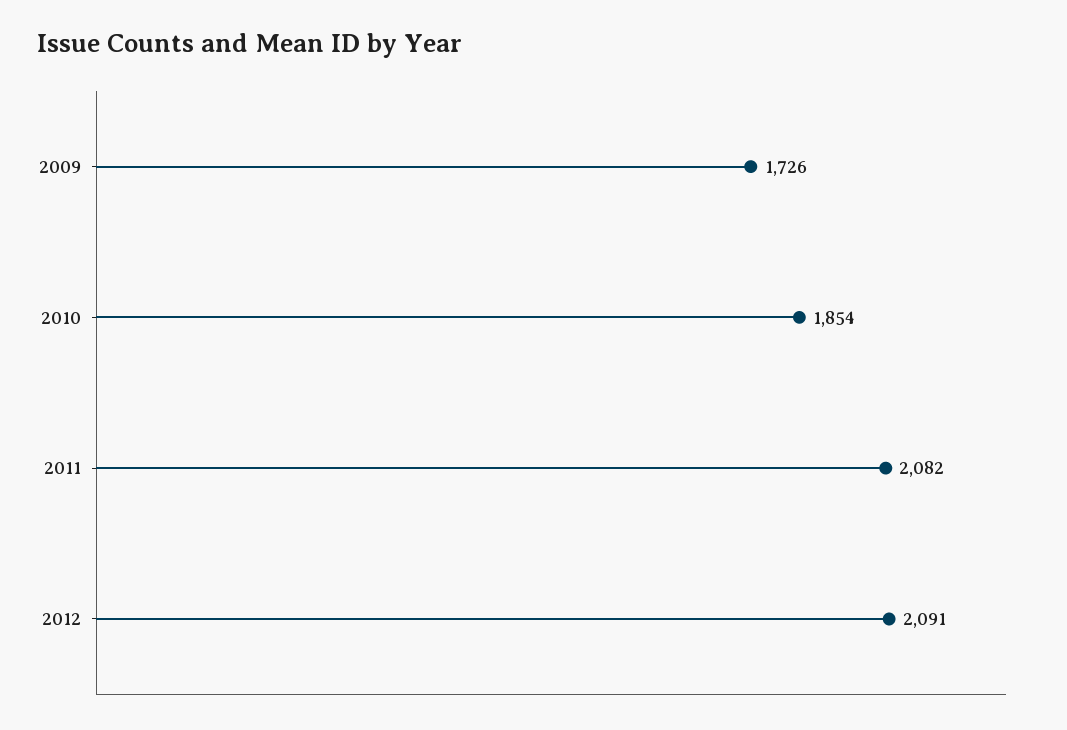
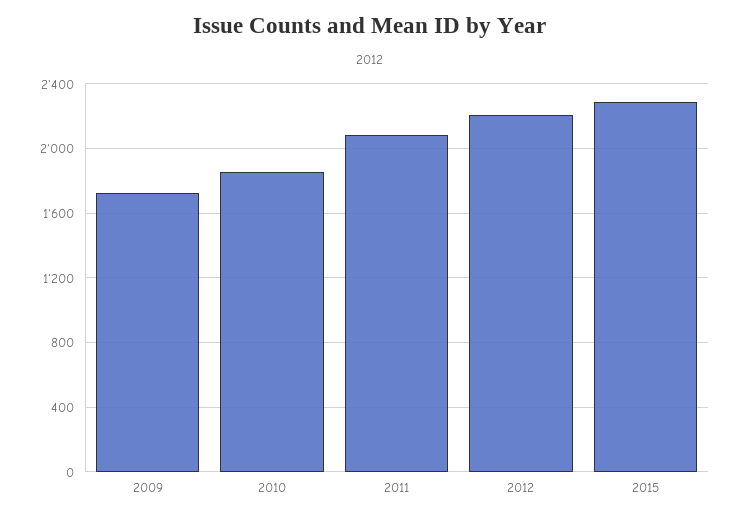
2012: 2091 -> 2200
2015: none -> 2300

